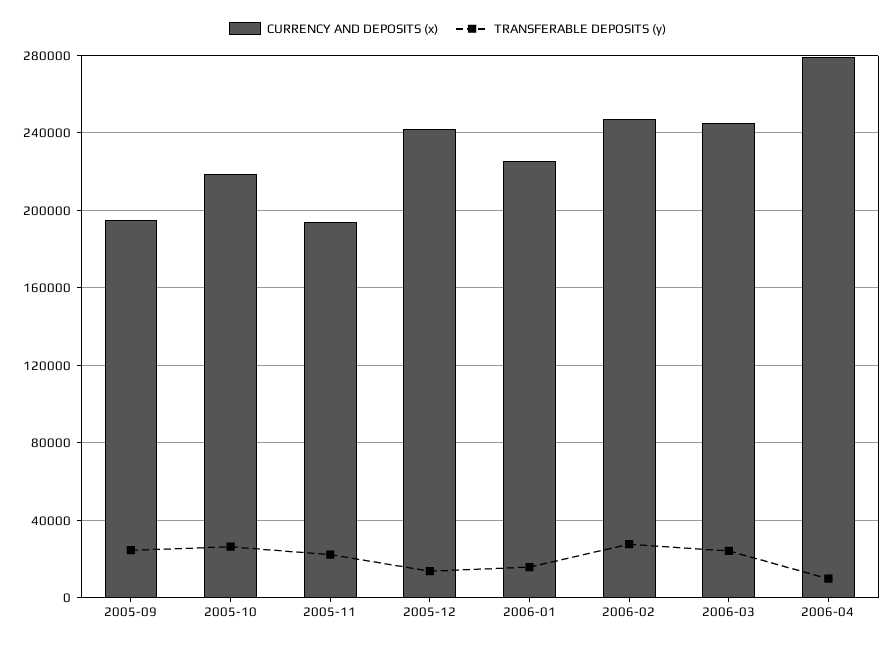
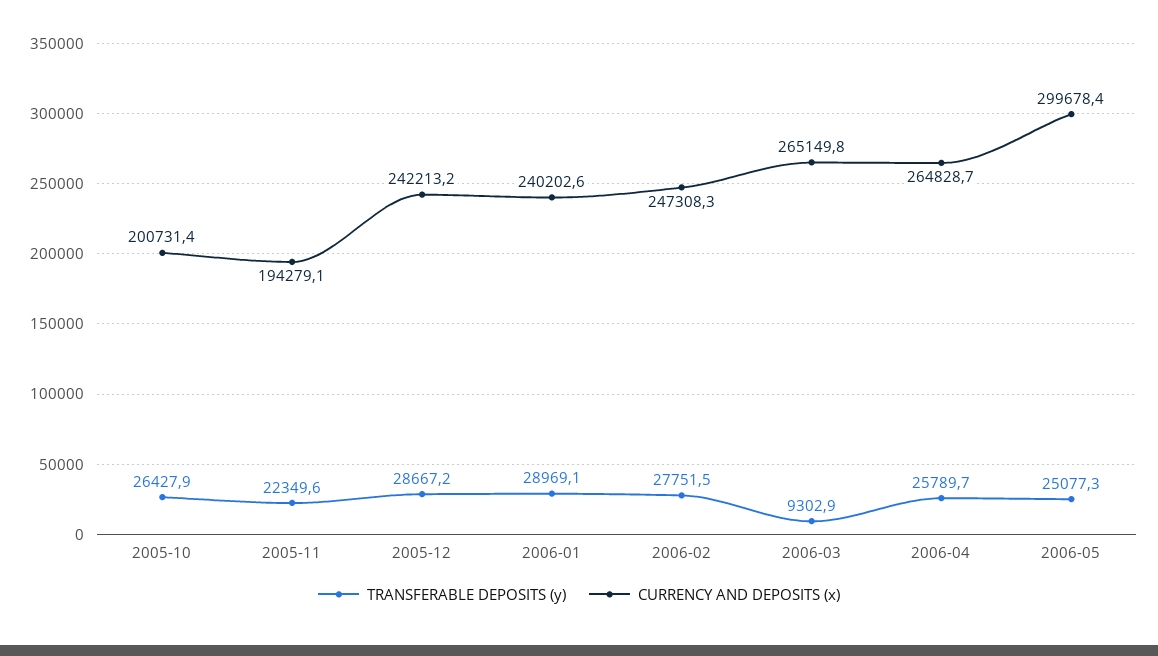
CURRENCY AND DEPOSITS (x), 2005-09: 195000 -> none
TRANSFERABLE DEPOSITS (y), 2005-09: 25000 -> none
CURRENCY AND DEPOSITS (x), 2005-10: 220000 -> 200731.4
TRANSFERABLE DEPOSITS (y), 2005-12: 15000 -> 28667.2
CURRENCY AND DEPOSITS (x), 2006-01: 225000 -> 240202.6
TRANSFERABLE DEPOSITS (y), 2006-01: 15000 -> 28969.1
CURRENCY AND DEPOSITS (x), 2006-03: 245000 -> 265149.8
TRANSFERABLE DEPOSITS (y), 2006-03: 25000 -> 9302.9
CURRENCY AND DEPOSITS (x), 2006-04: 280000 -> 264828.7
TRANSFERABLE DEPOSITS (y), 2006-04: 10000 -> 25789.7
TRANSFERABLE DEPOSITS (y), 2006-05: none -> 25077.3
CURRENCY AND DEPOSITS (x), 2006-05: none -> 299678.4

